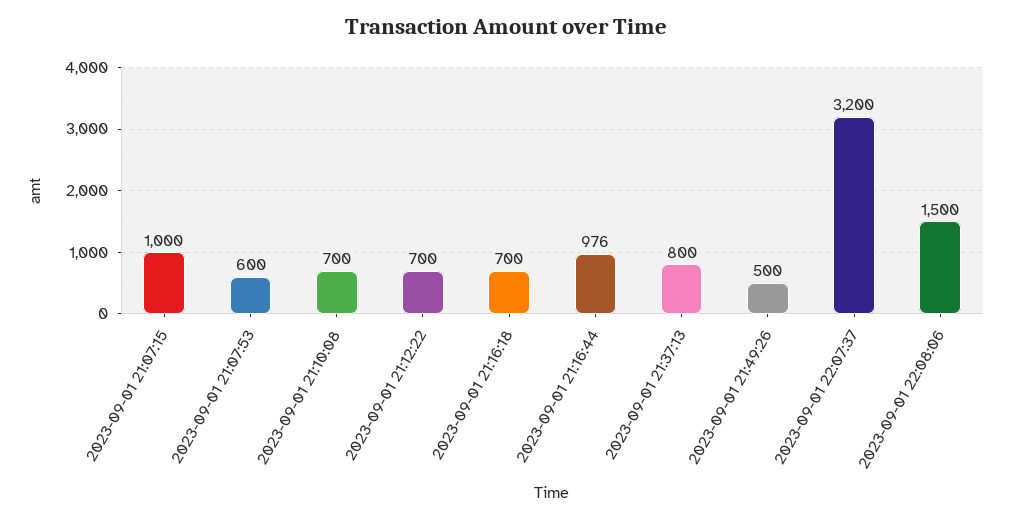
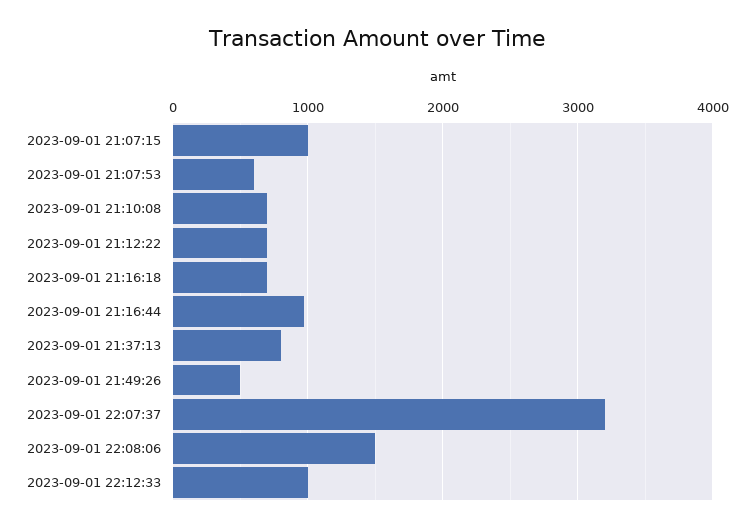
2023-09-01 22:12:33: none -> 1000

